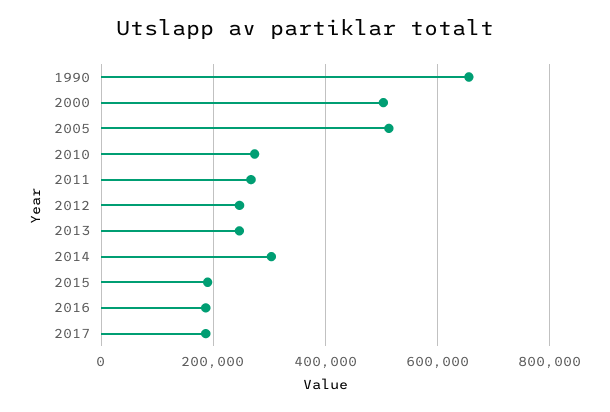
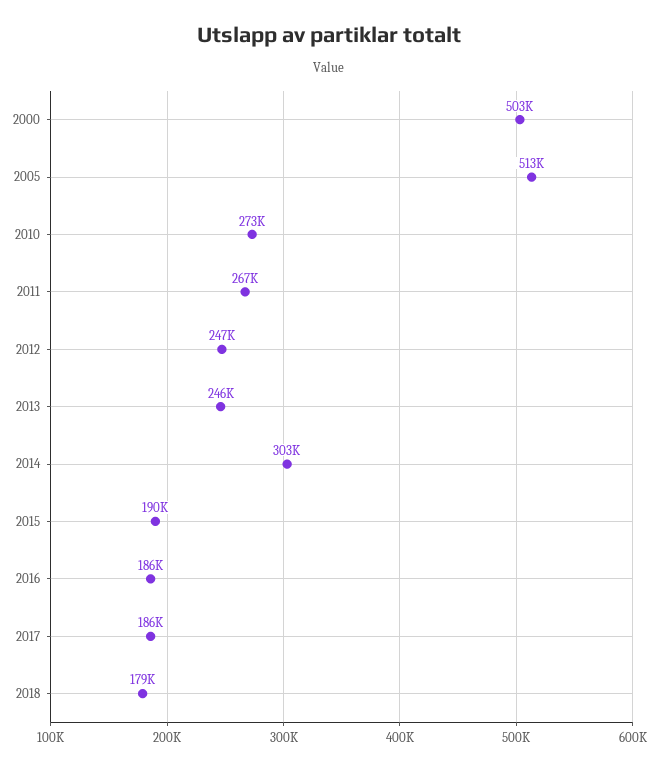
1990: 660000 -> none
2018: none -> 179000

